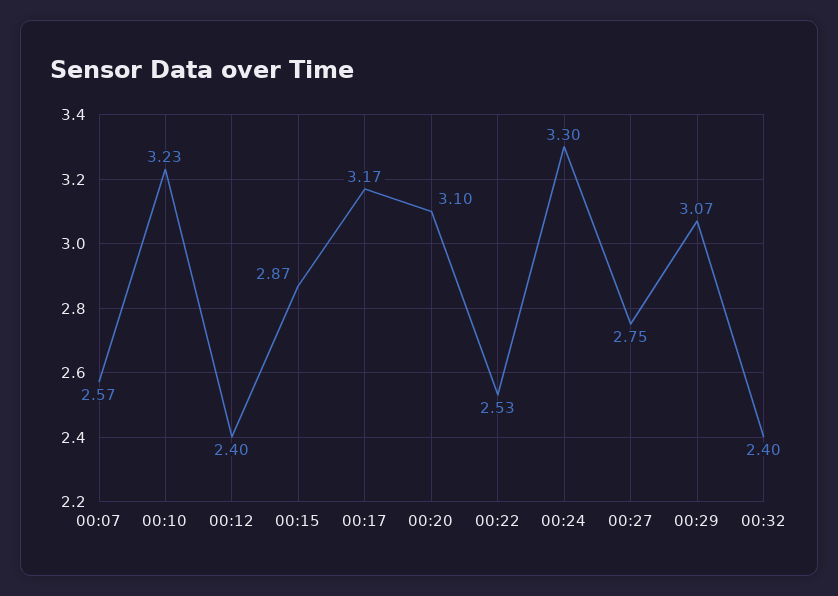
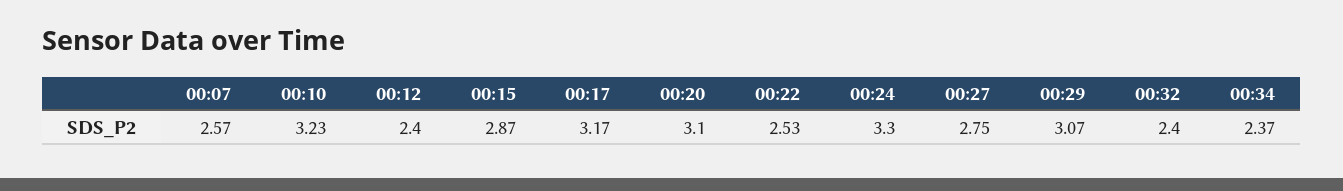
00:34: none -> 2.37

